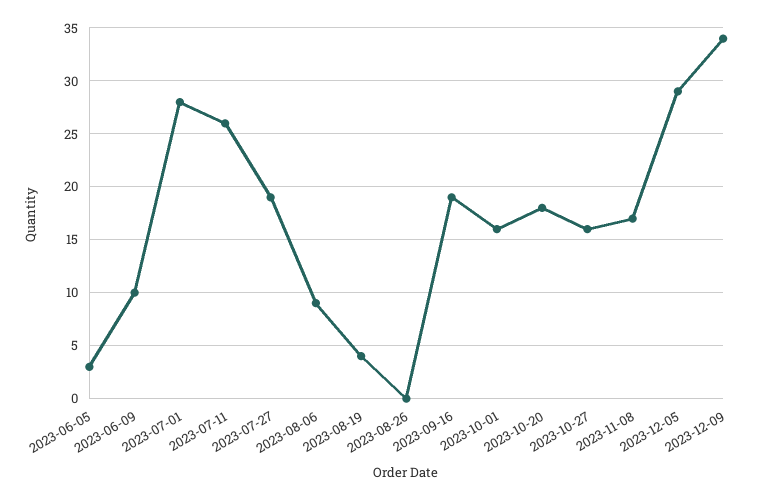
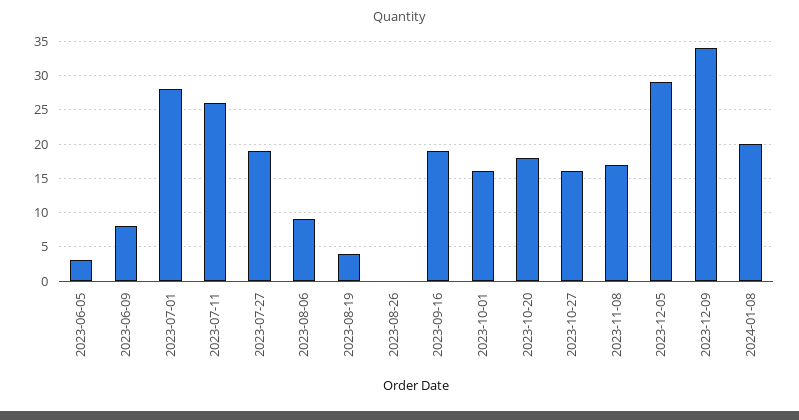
2023-06-09: 10 -> 8
2024-01-08: none -> 20

